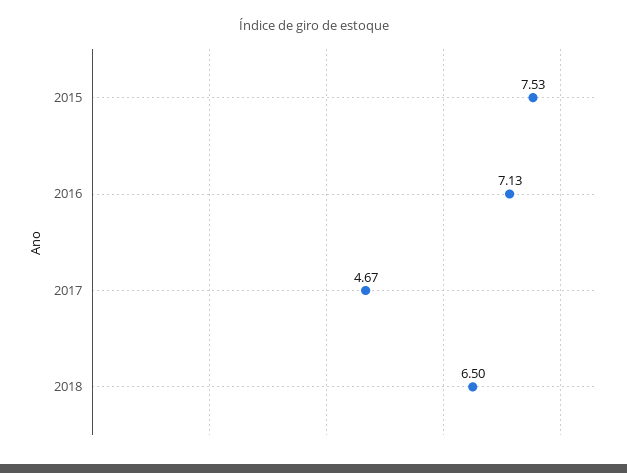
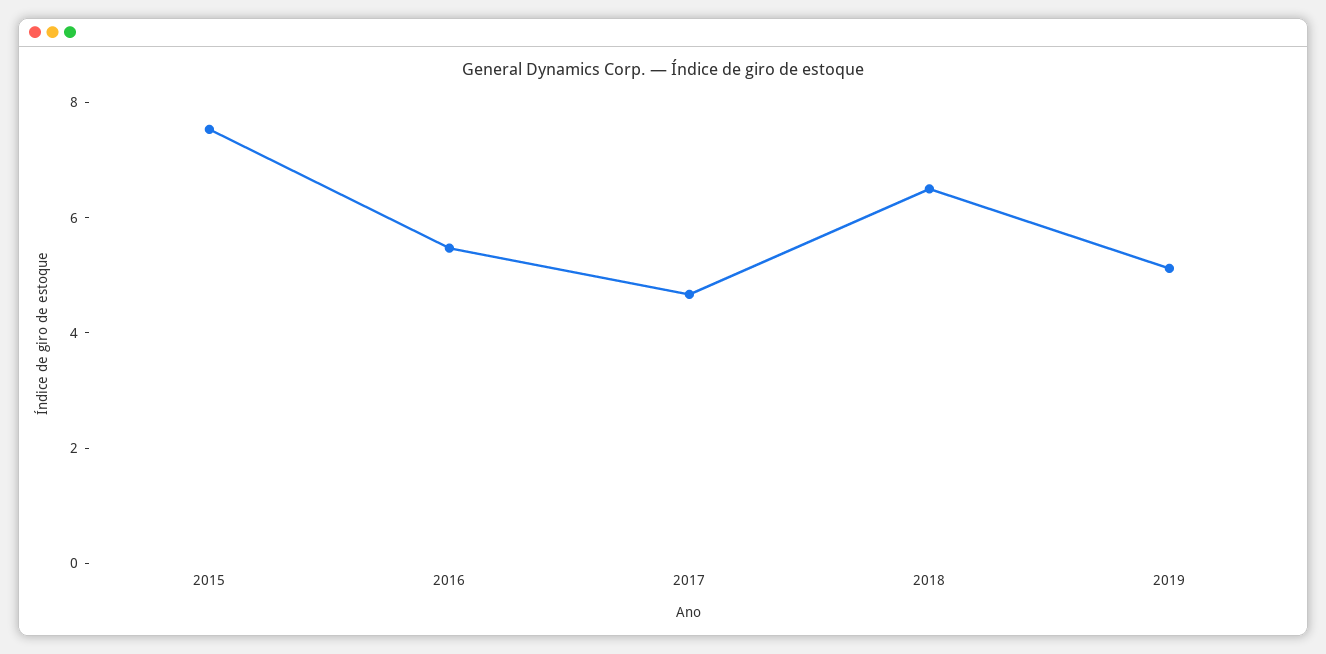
2016: 7.13 -> 5.5
2019: none -> 5

